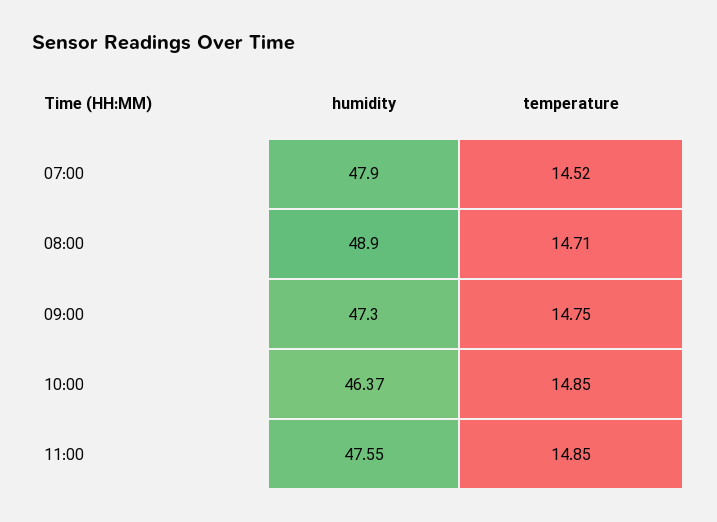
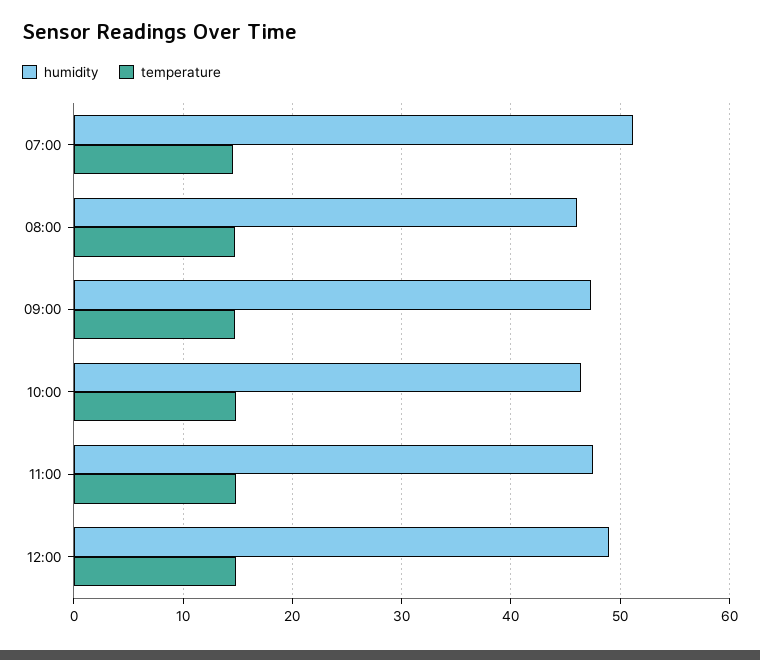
humidity, 07:00: 47.9 -> 51
humidity, 08:00: 48.9 -> 46
humidity, 12:00: none -> 49
temperature, 12:00: none -> 15

